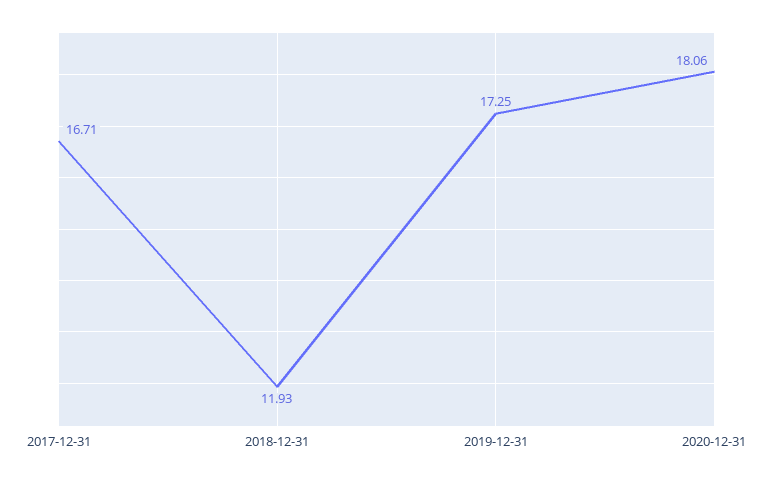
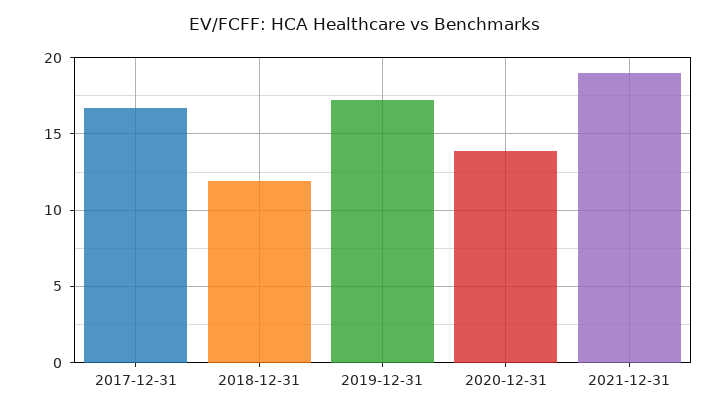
2020-12-31: 18.06 -> 14
2021-12-31: none -> 19

